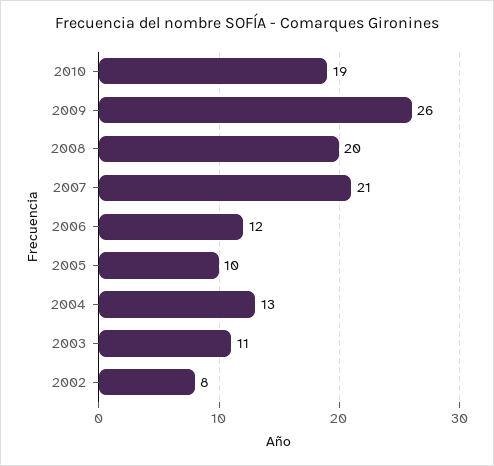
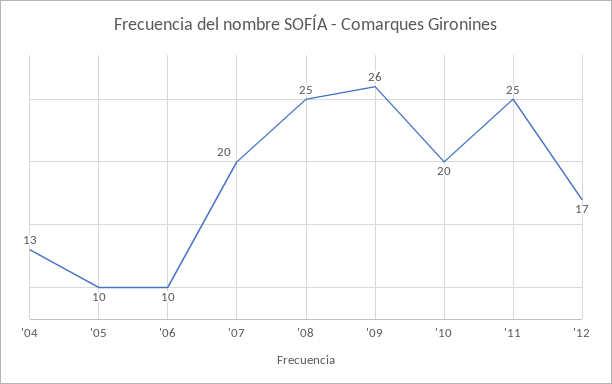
2010: 19 -> 20
2008: 20 -> 25
2007: 21 -> 20
2006: 12 -> 10
2003: 11 -> none
2002: 8 -> none
'11: none -> 25
'12: none -> 17

